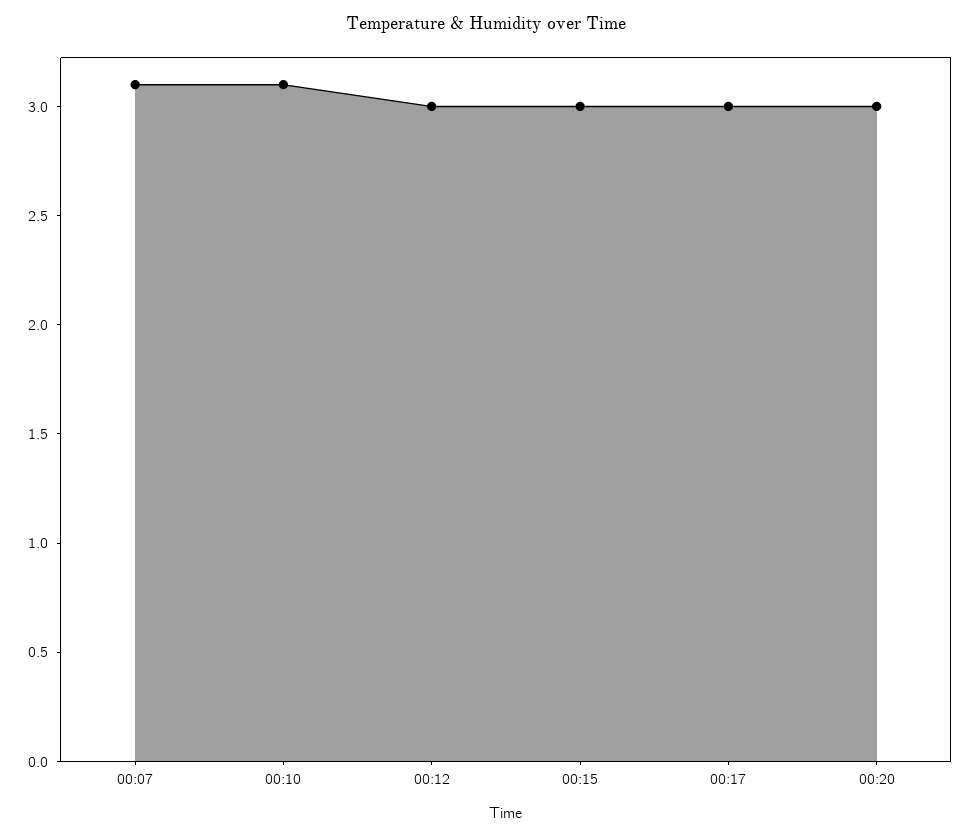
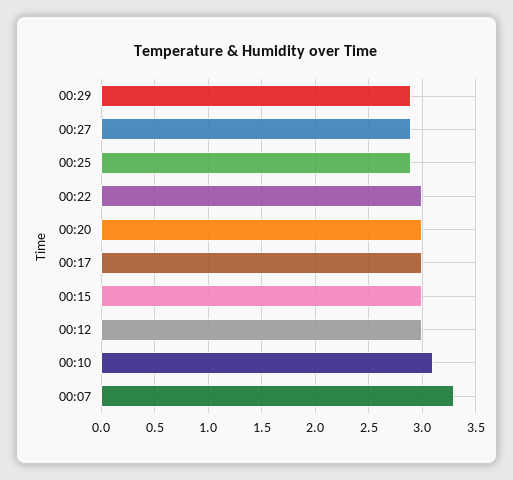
00:07: 3.1 -> 3.3
00:29: none -> 2.9
00:27: none -> 2.9
00:25: none -> 2.9
00:22: none -> 3

